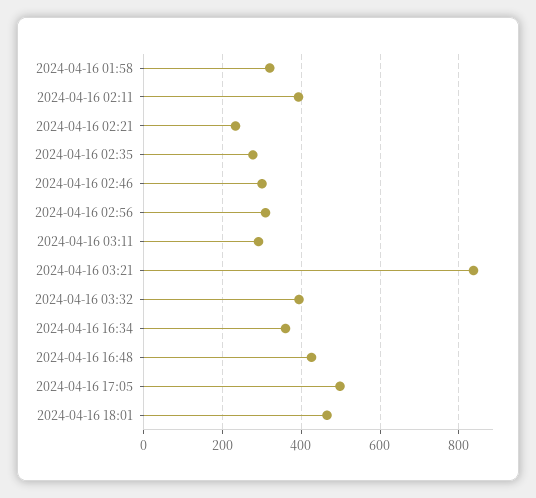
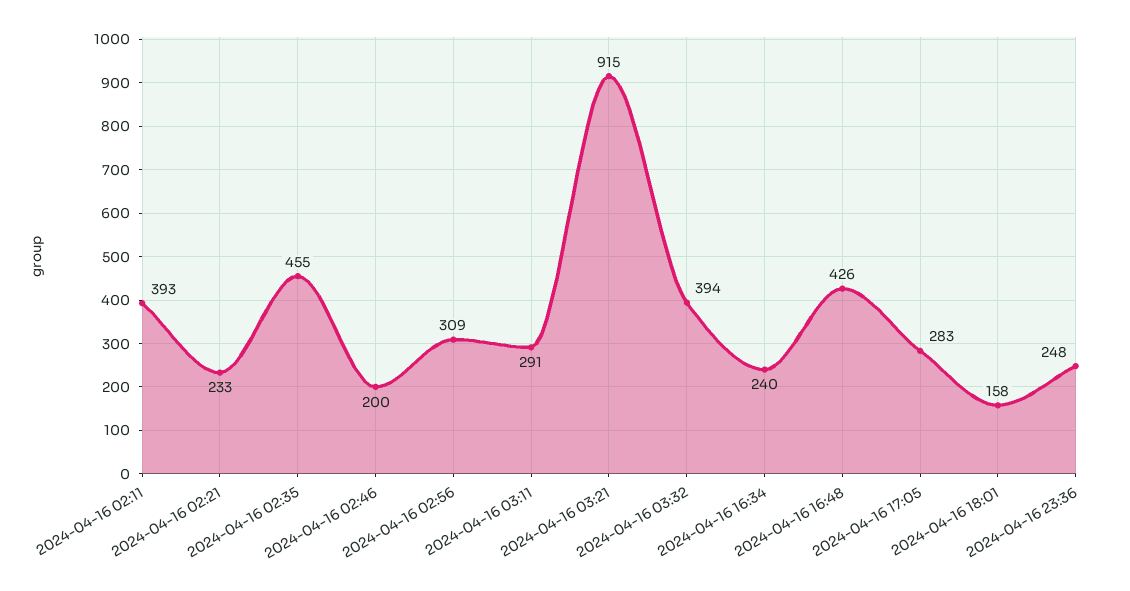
2024-04-16 01:58: 320 -> none
2024-04-16 02:35: 280 -> 455
2024-04-16 02:46: 300 -> 200
2024-04-16 03:21: 840 -> 915
2024-04-16 16:34: 360 -> 240
2024-04-16 17:05: 500 -> 283
2024-04-16 18:01: 460 -> 158
2024-04-16 23:36: none -> 248

